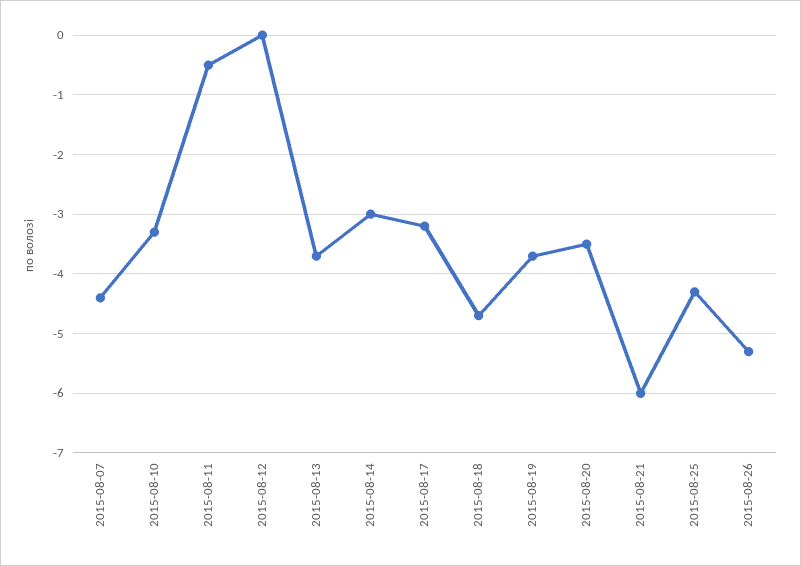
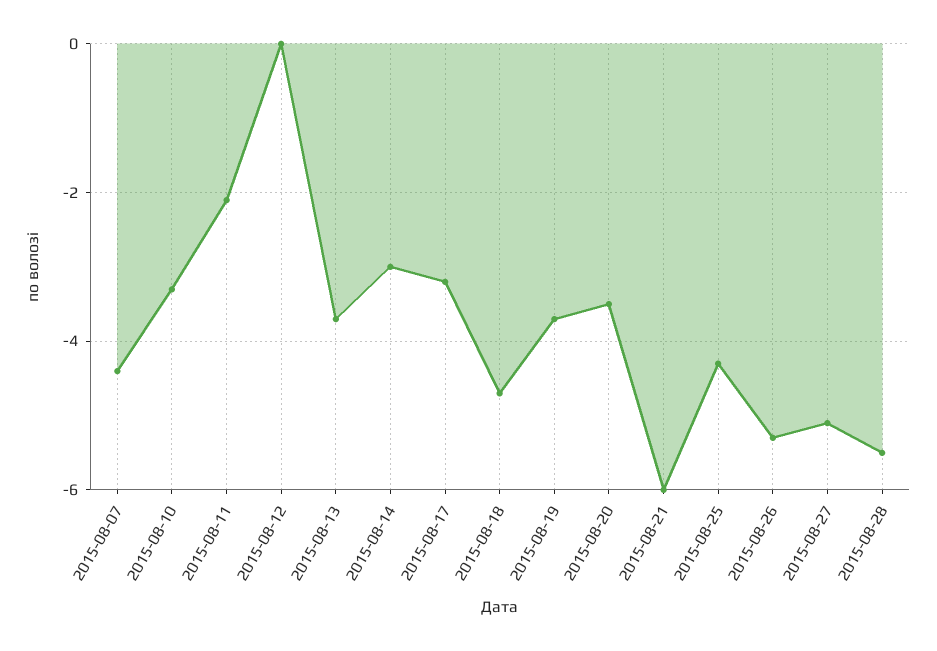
2015-08-11: -0.5 -> -2
2015-08-27: none -> -5
2015-08-28: none -> -5.5

